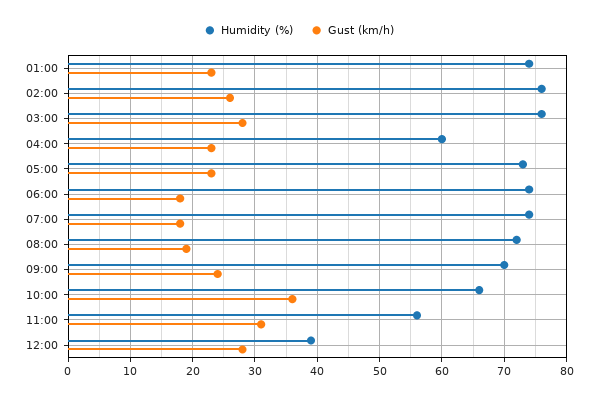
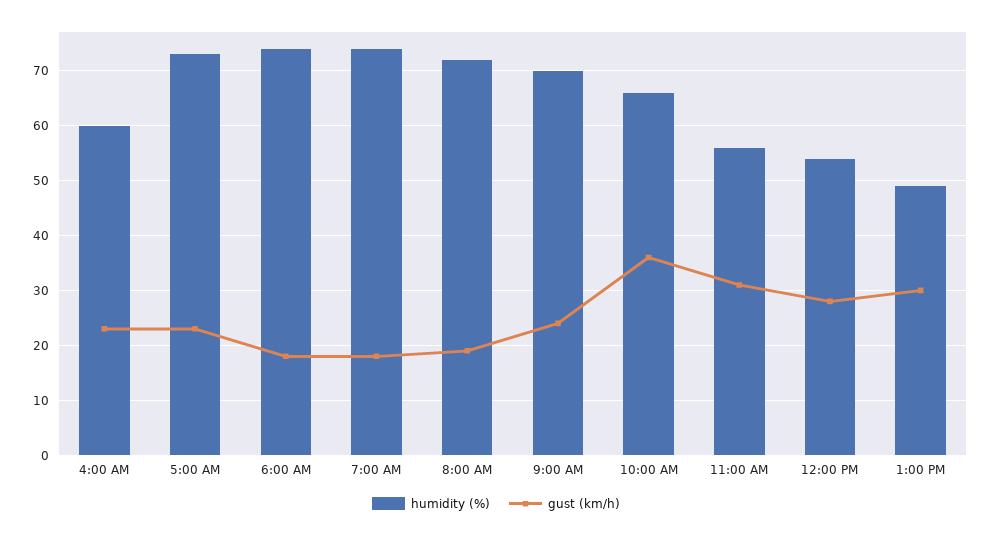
Humidity (%), 01:00: 74 -> none
Gust (km/h), 01:00: 23 -> none
Humidity (%), 02:00: 76 -> none
Gust (km/h), 02:00: 26 -> none
Humidity (%), 03:00: 76 -> none
Gust (km/h), 03:00: 28 -> none
Humidity (%), 12:00: 39 -> 55
Humidity (%), 1:00 PM: none -> 50
Gust (km/h), 1:00 PM: none -> 30

